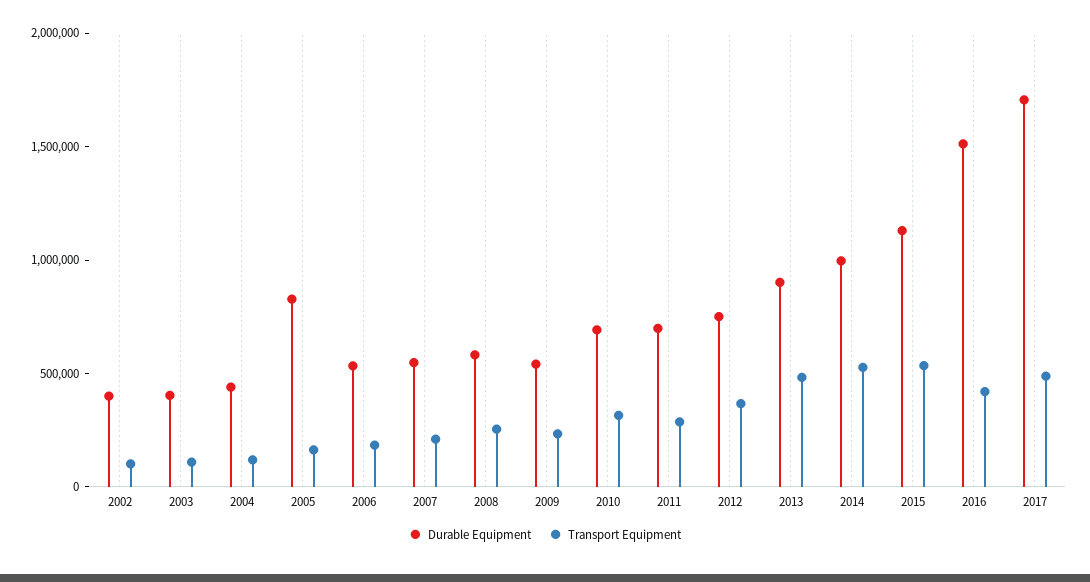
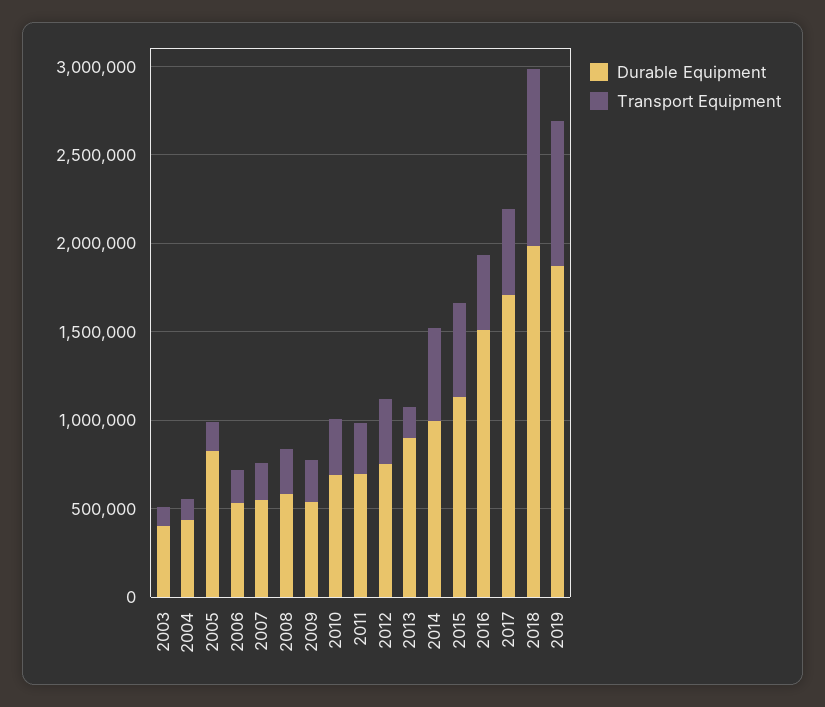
Durable Equipment, 2002: 400000 -> none
Transport Equipment, 2002: 100000 -> none
Transport Equipment, 2013: 500000 -> 200000
Durable Equipment, 2018: none -> 2000000
Transport Equipment, 2018: none -> 1000000
Durable Equipment, 2019: none -> 1900000
Transport Equipment, 2019: none -> 800000

